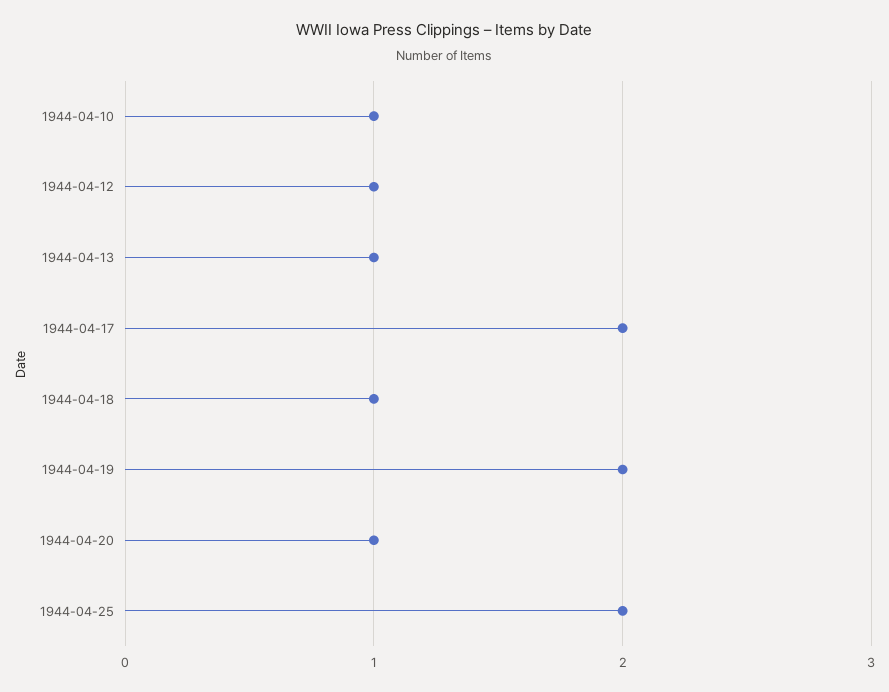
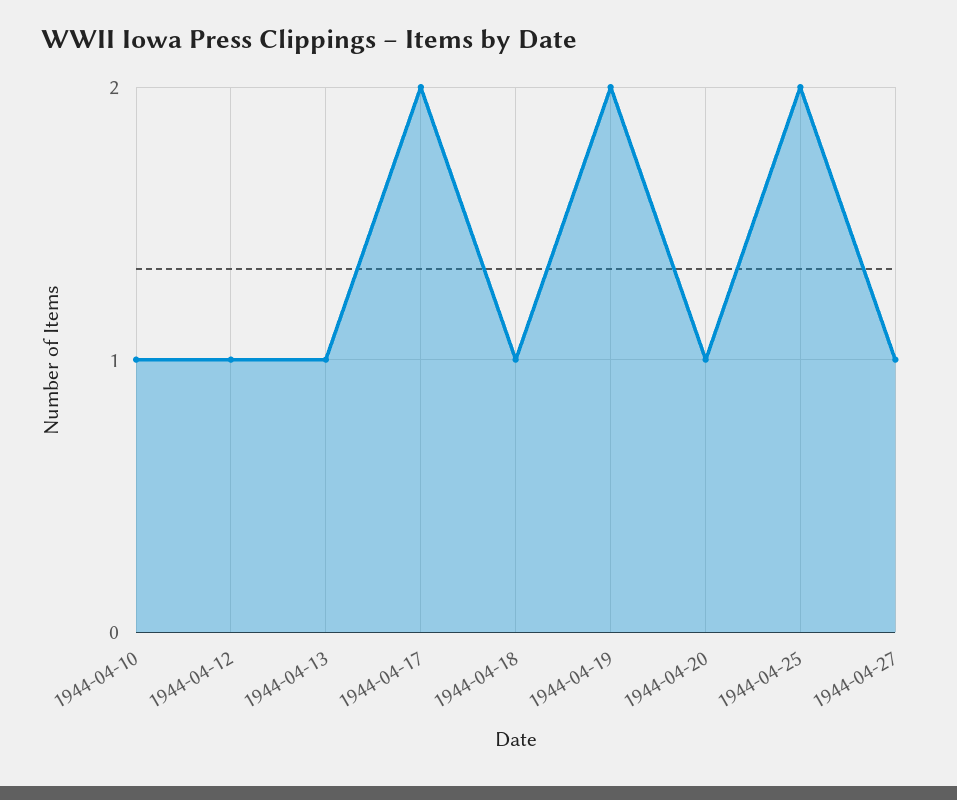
1944-04-27: none -> 1

